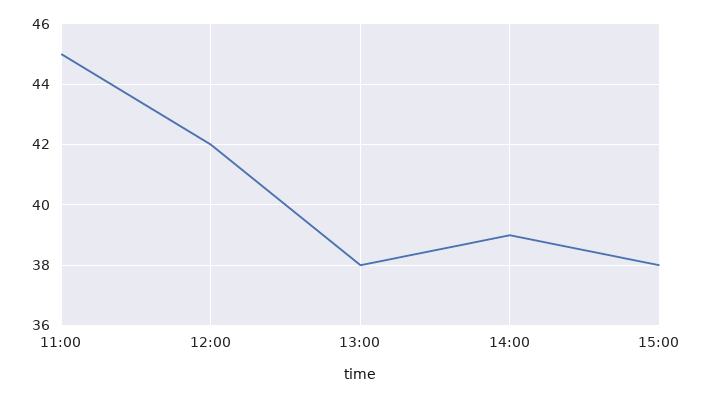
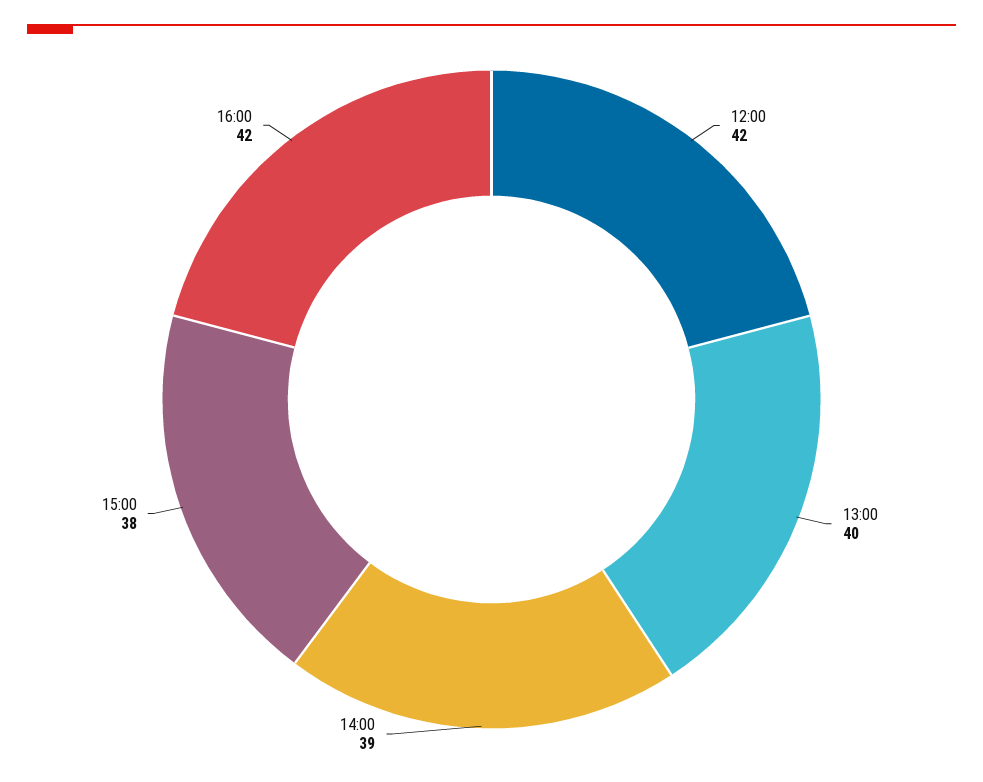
11:00: 45 -> none
13:00: 38 -> 40
16:00: none -> 42

